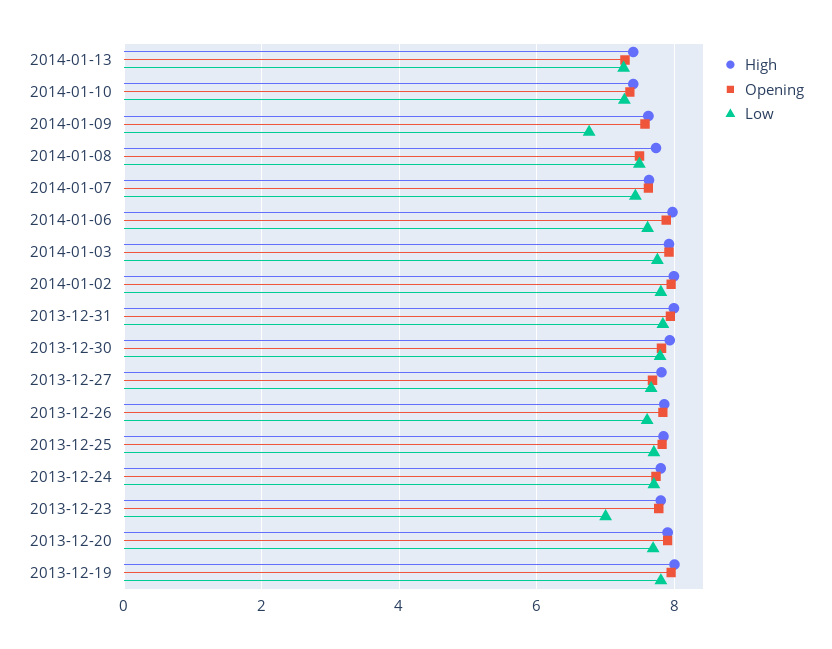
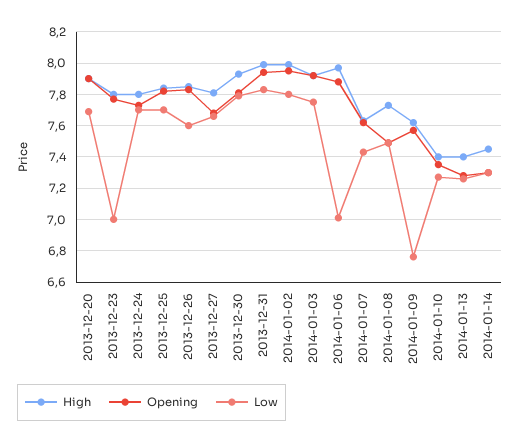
Low, 2014-01-06: 7.6 -> 7
High, 2013-12-19: 8 -> none
Opening, 2013-12-19: 8 -> none
Low, 2013-12-19: 7.8 -> none
High, 2014-01-14: none -> 7.45
Opening, 2014-01-14: none -> 7.3
Low, 2014-01-14: none -> 7.3

